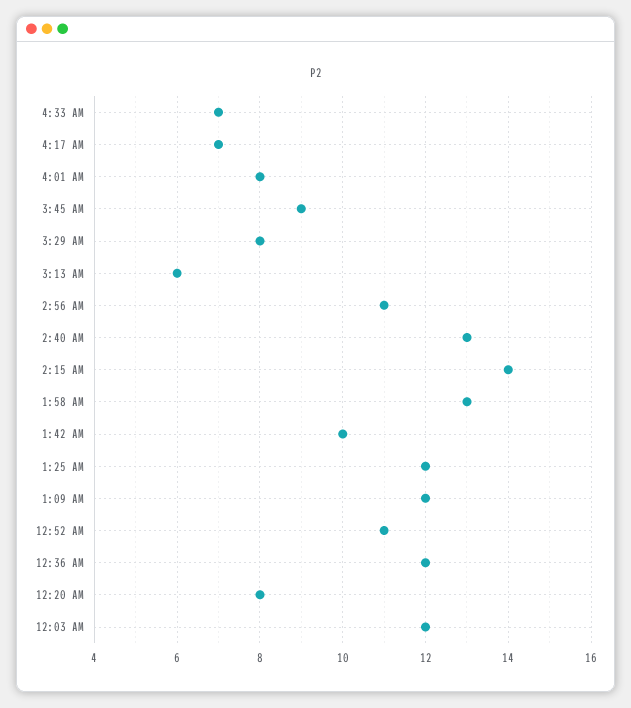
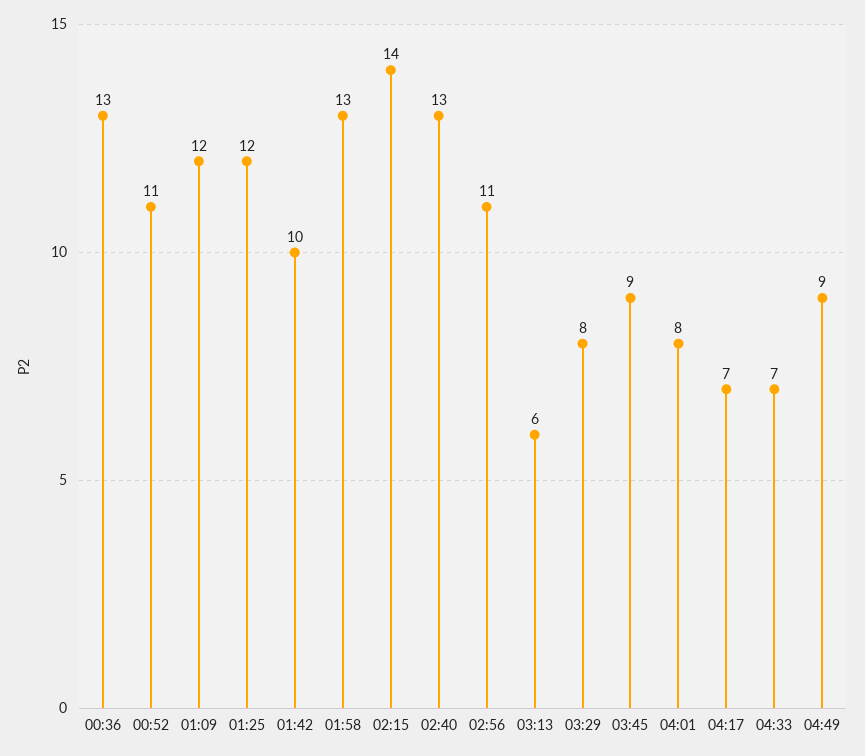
12:36 AM: 12 -> 13
12:20 AM: 8 -> none
12:03 AM: 12 -> none
04:49: none -> 9

